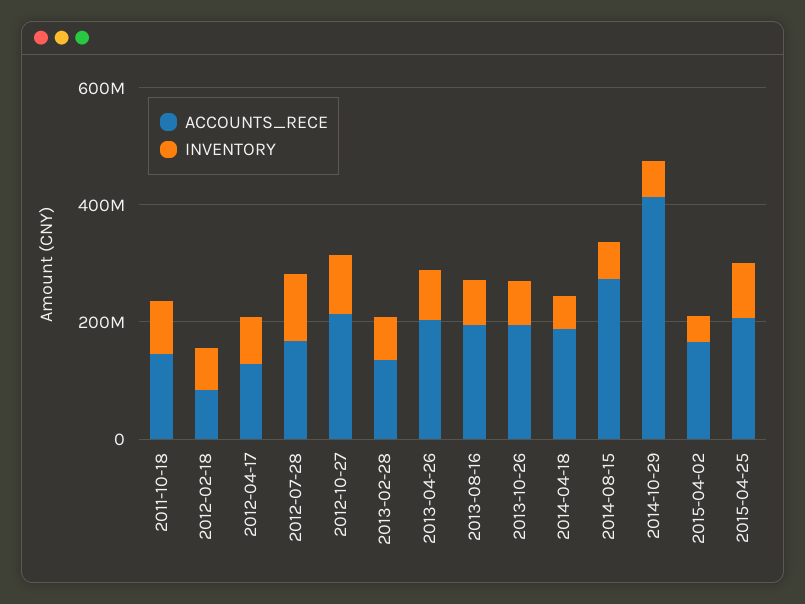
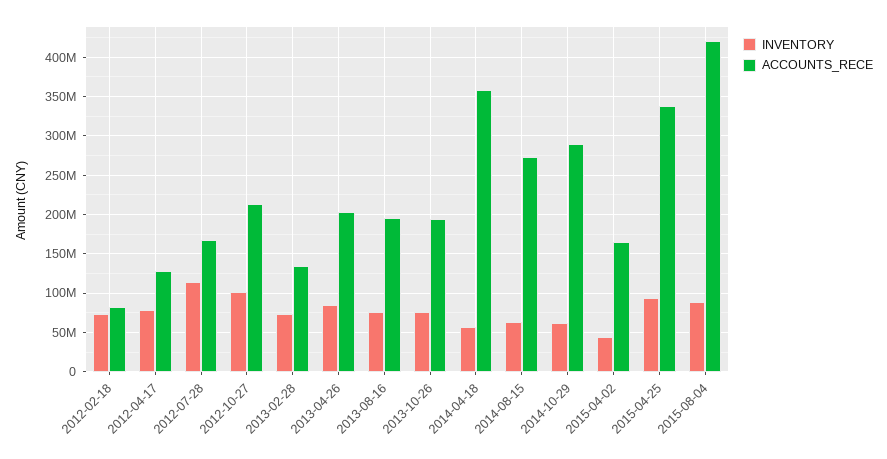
ACCOUNTS_RECE, 2011-10-18: 150000000 -> none
INVENTORY, 2011-10-18: 100000000 -> none
ACCOUNTS_RECE, 2014-04-18: 200000000 -> 360000000
ACCOUNTS_RECE, 2014-10-29: 400000000 -> 290000000
ACCOUNTS_RECE, 2015-04-25: 200000000 -> 340000000
INVENTORY, 2015-08-04: none -> 90000000
ACCOUNTS_RECE, 2015-08-04: none -> 420000000

